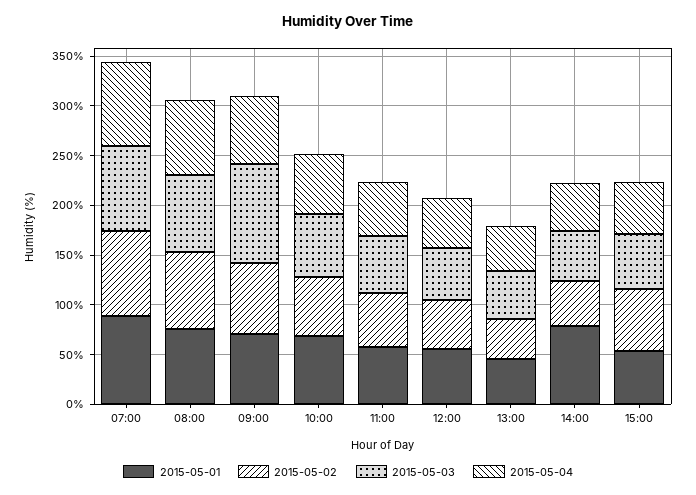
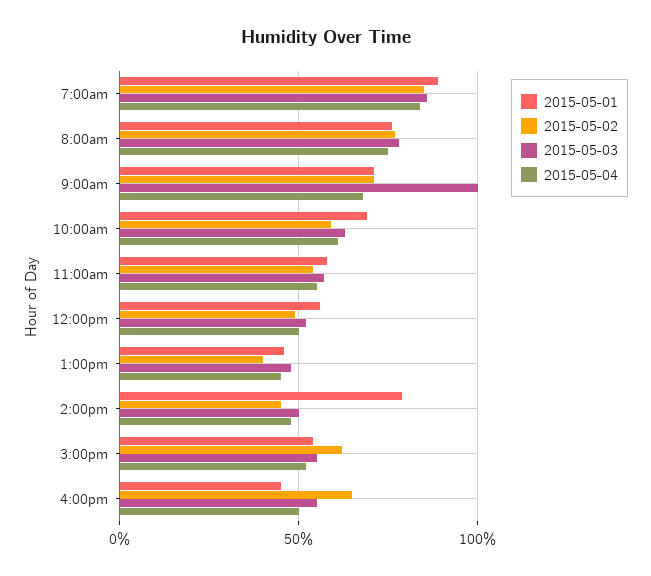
2015-05-01, 4:00pm: none -> 45
2015-05-02, 4:00pm: none -> 65
2015-05-03, 4:00pm: none -> 55
2015-05-04, 4:00pm: none -> 50

